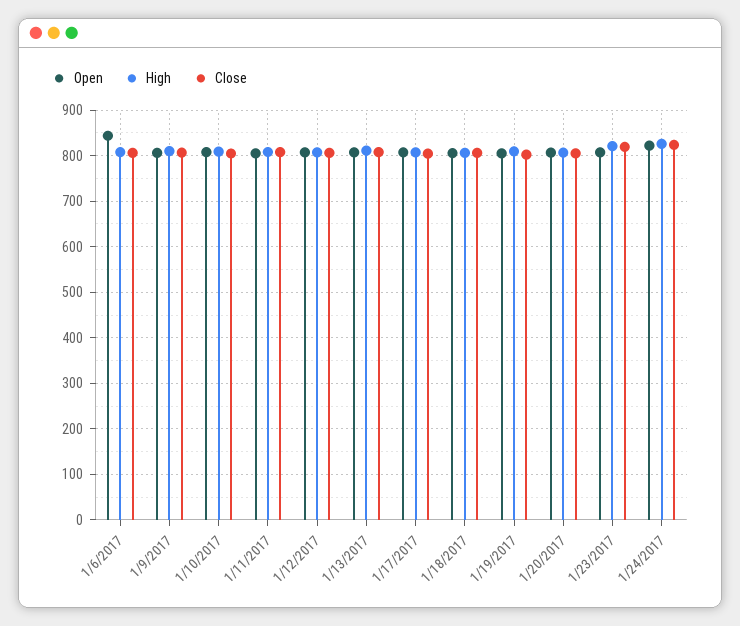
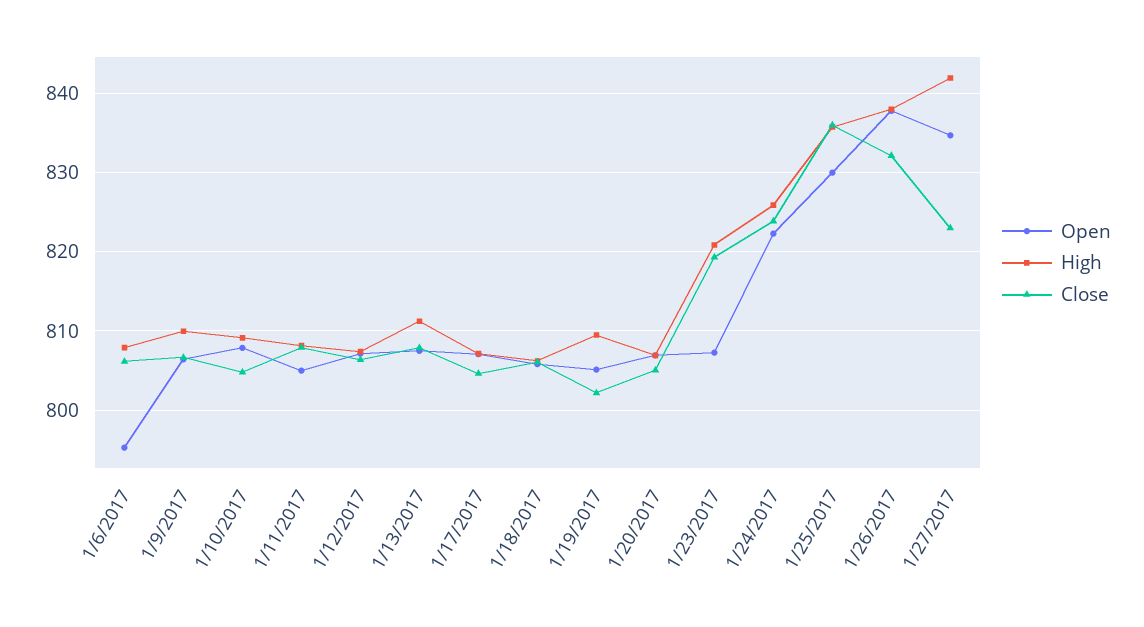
Open, 1/6/2017: 840 -> 795
Open, 1/25/2017: none -> 830
High, 1/25/2017: none -> 836
Close, 1/25/2017: none -> 836
Open, 1/26/2017: none -> 838
High, 1/26/2017: none -> 838
Close, 1/26/2017: none -> 832
Open, 1/27/2017: none -> 835
High, 1/27/2017: none -> 842
Close, 1/27/2017: none -> 823

